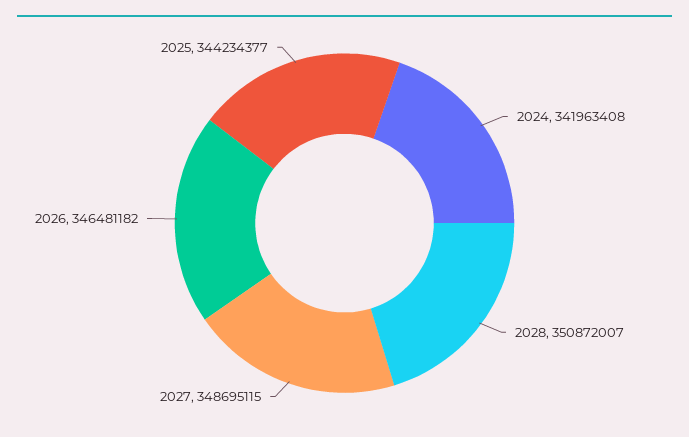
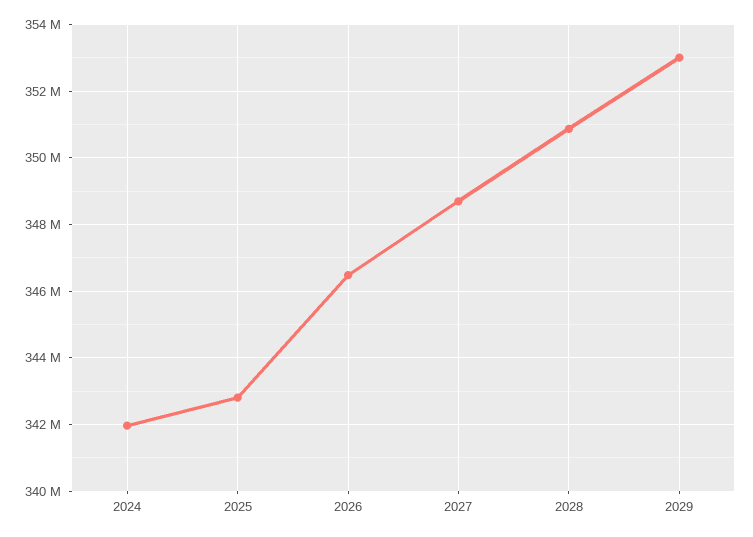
2025: 344234377 -> 342800000
2029: none -> 353000000

